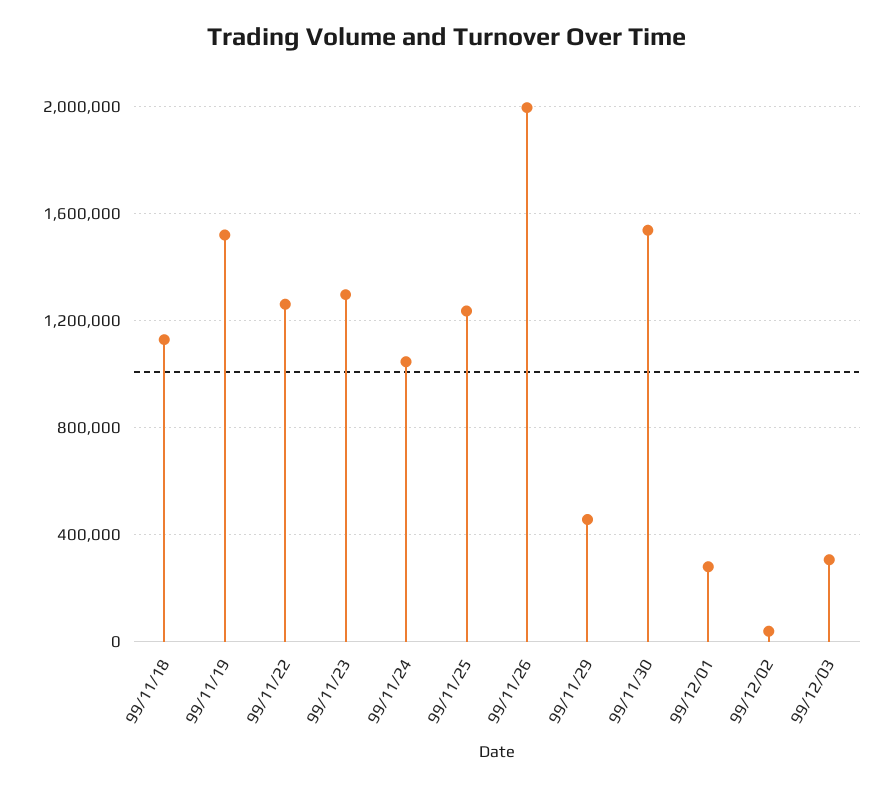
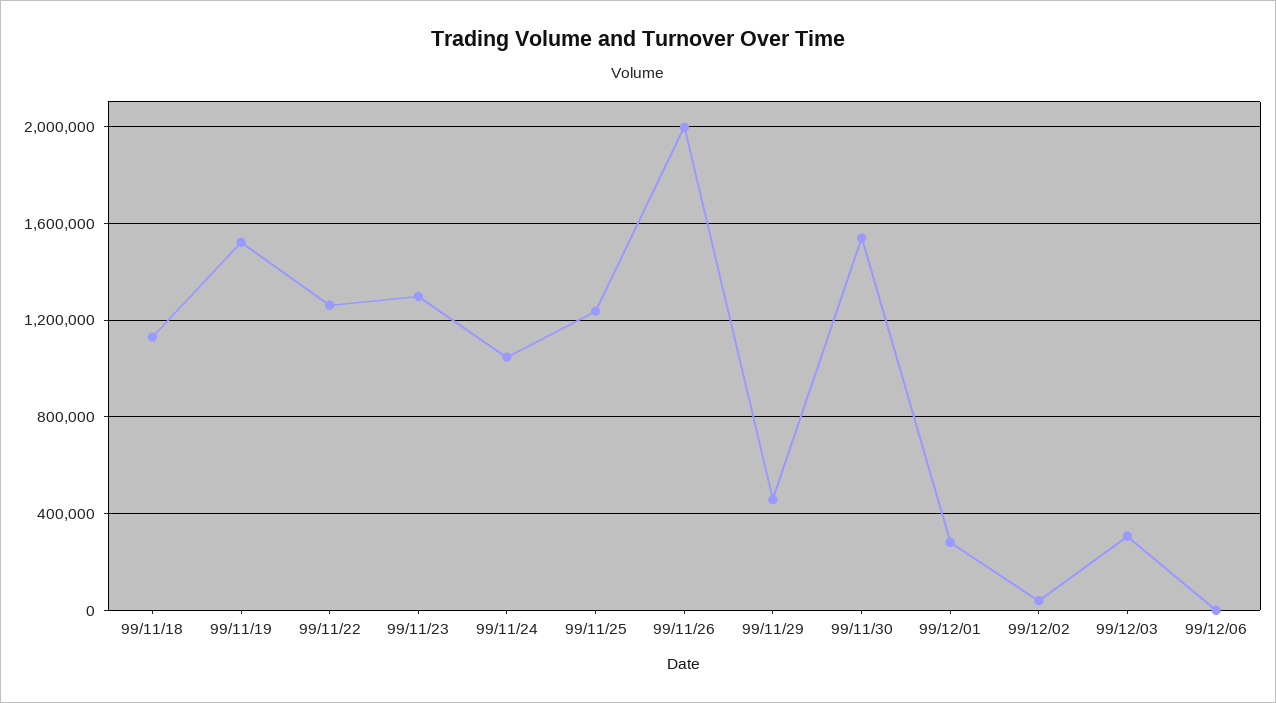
99/12/06: none -> 0

